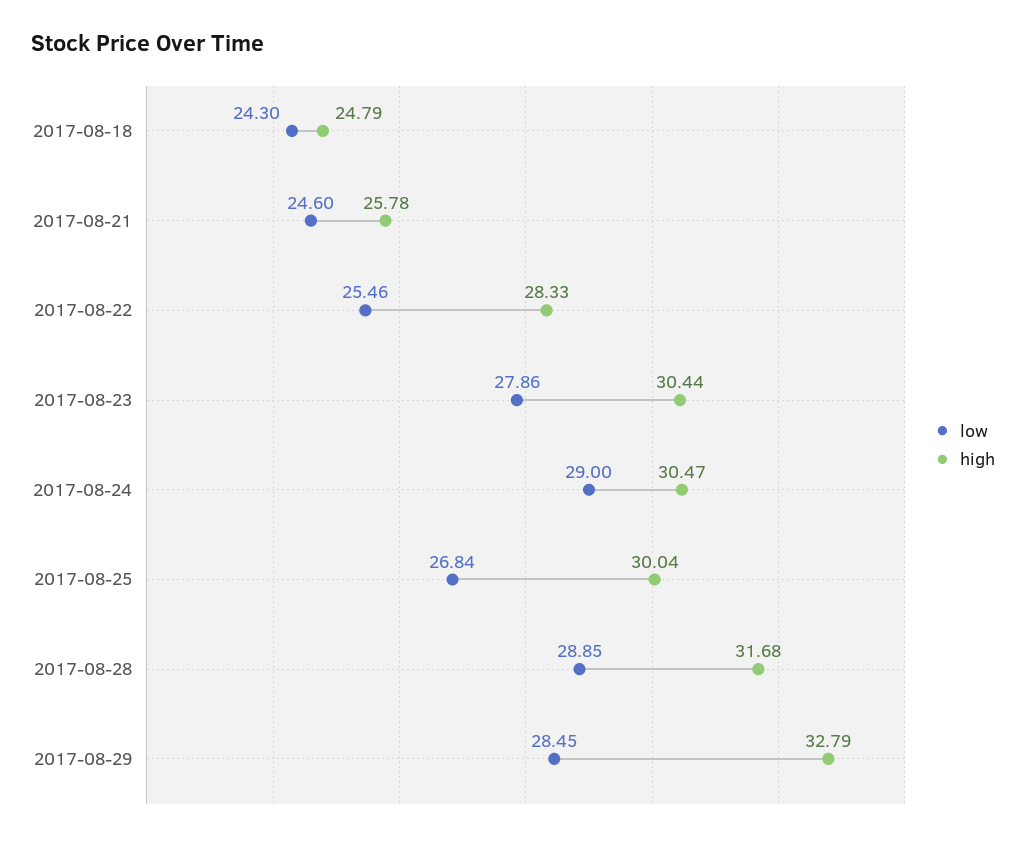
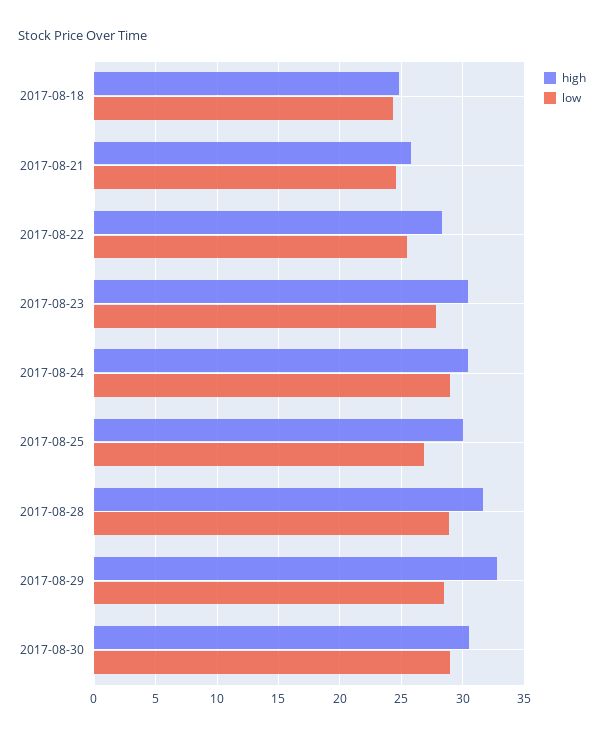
high, 2017-08-30: none -> 30.5
low, 2017-08-30: none -> 29

